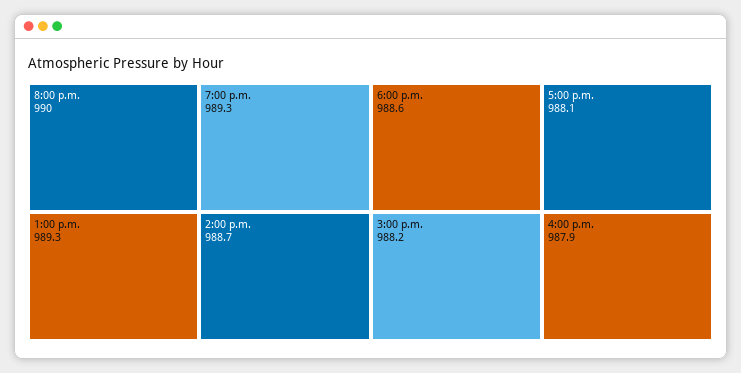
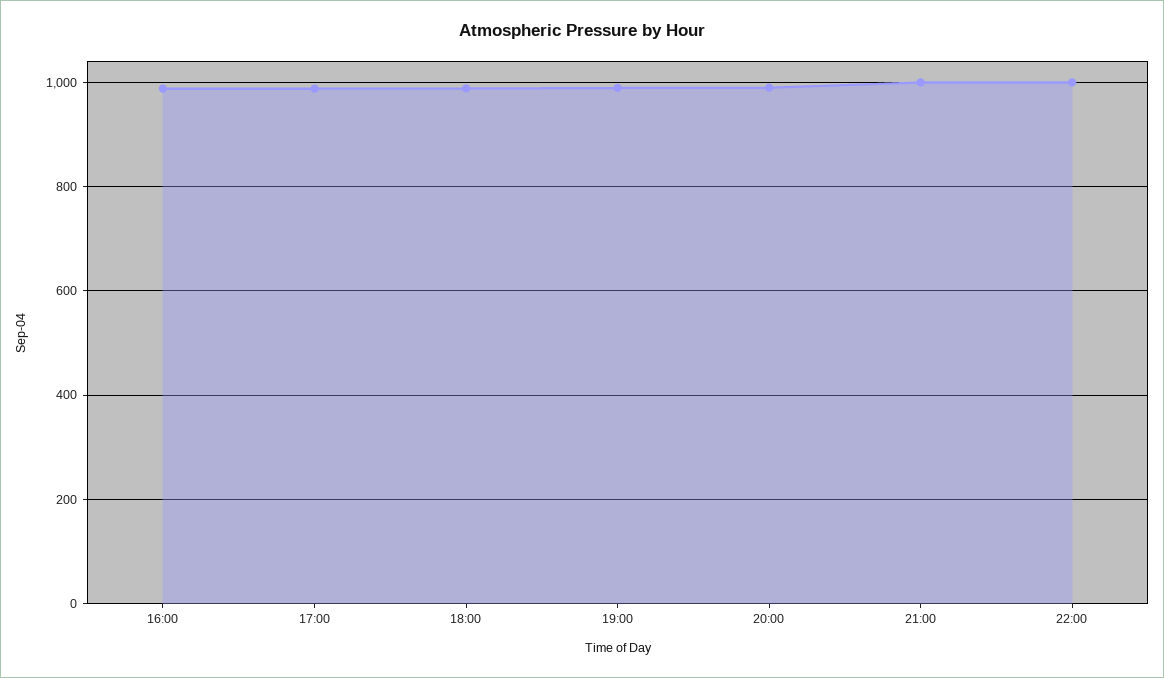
1:00 p.m.: 989.3 -> none
2:00 p.m.: 988.7 -> none
3:00 p.m.: 988.2 -> none
21:00: none -> 1000
22:00: none -> 1000

